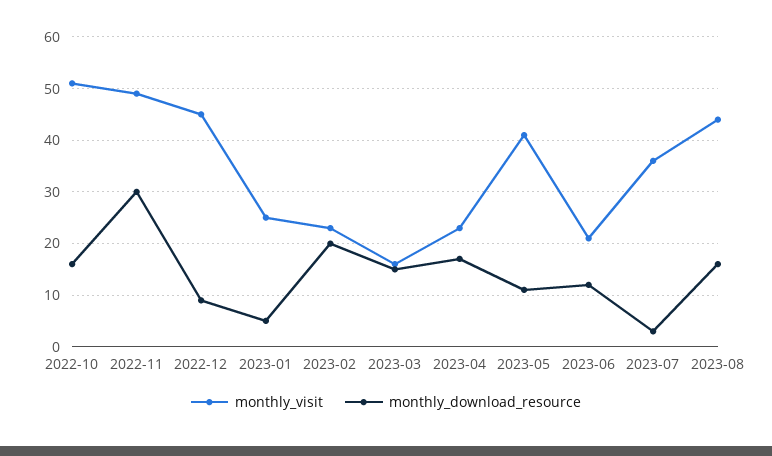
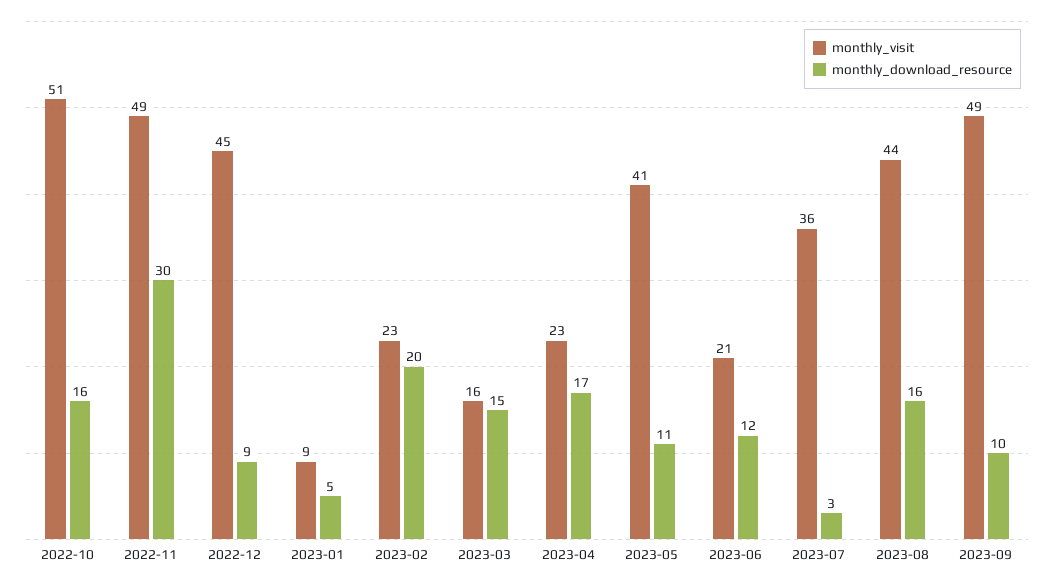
monthly_visit, 2023-01: 25 -> 9
monthly_visit, 2023-09: none -> 49
monthly_download_resource, 2023-09: none -> 10

